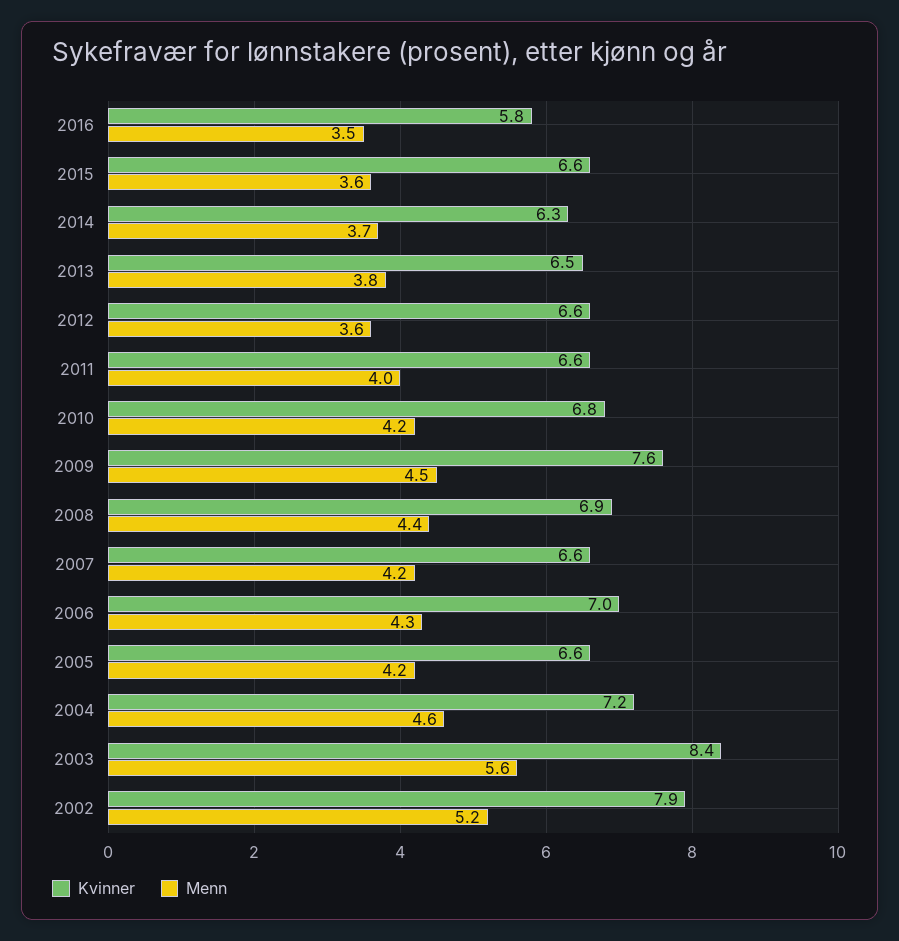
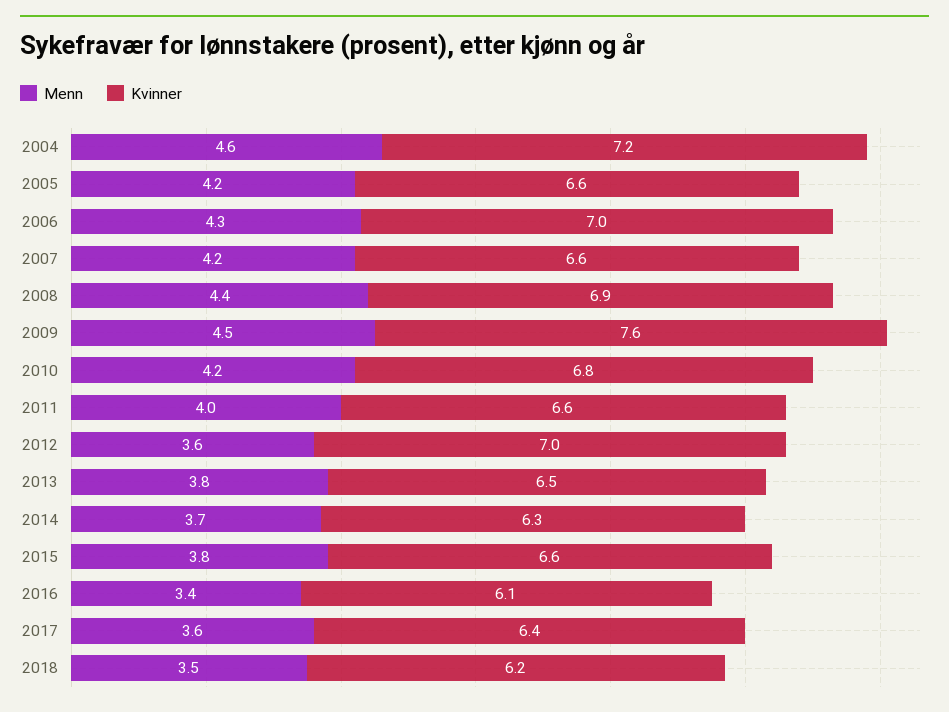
Kvinner, 2016: 5.8 -> 6.1
Menn, 2016: 3.5 -> 3.4
Menn, 2015: 3.6 -> 3.8
Kvinner, 2012: 6.6 -> 7
Kvinner, 2003: 8.4 -> none
Menn, 2003: 5.6 -> none
Kvinner, 2002: 7.9 -> none
Menn, 2002: 5.2 -> none
Menn, 2017: none -> 3.6
Kvinner, 2017: none -> 6.4
Menn, 2018: none -> 3.5
Kvinner, 2018: none -> 6.2

